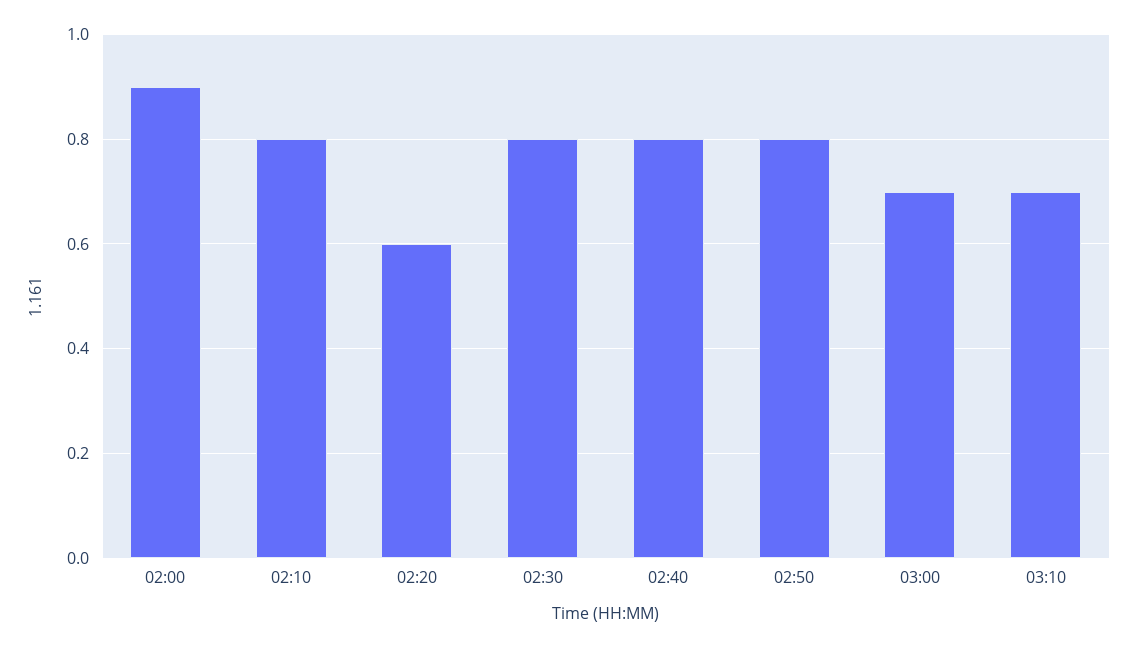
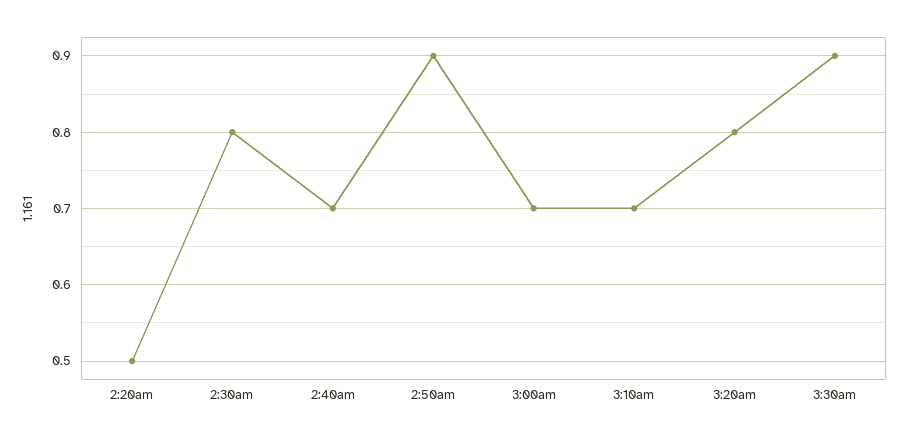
02:00: 0.9 -> none
02:10: 0.8 -> none
02:20: 0.6 -> 0.5
02:40: 0.8 -> 0.7
02:50: 0.8 -> 0.9
3:20am: none -> 0.8
3:30am: none -> 0.9

